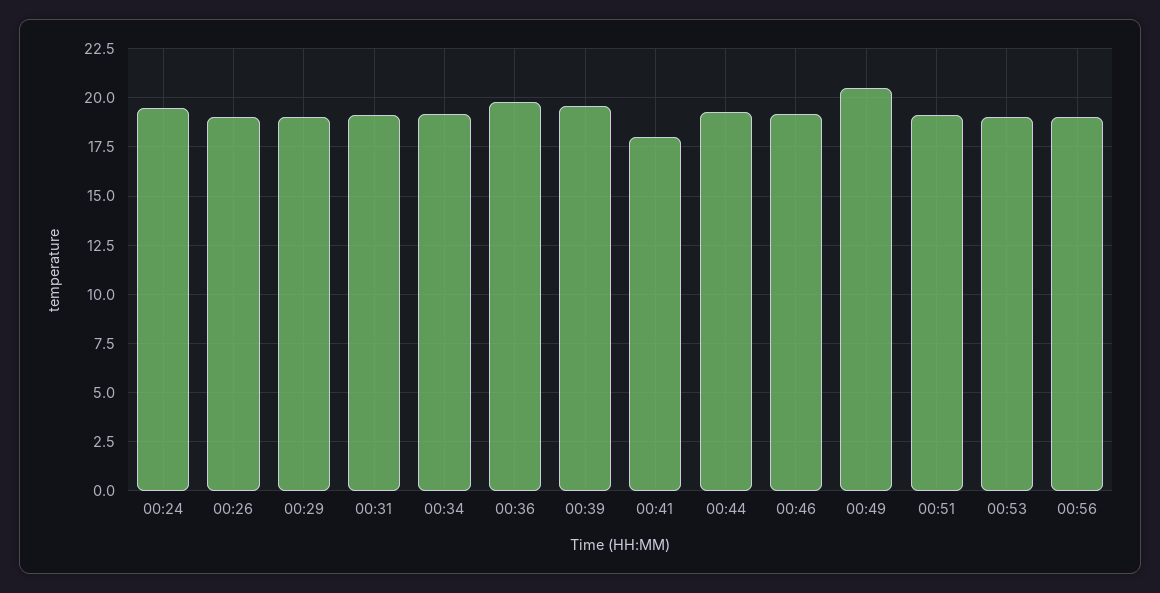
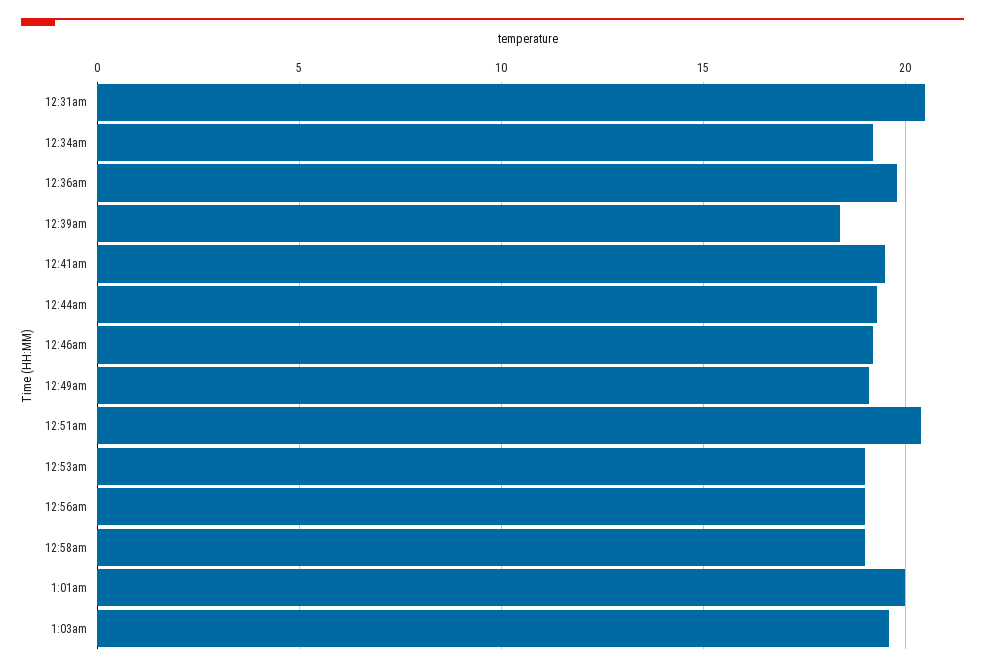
00:24: 19.5 -> none
00:26: 19 -> none
00:29: 19 -> none
00:31: 19 -> 20.5
00:39: 19.5 -> 18.5
00:41: 18 -> 19.5
00:49: 20.5 -> 19
00:51: 19 -> 20.5
12:58am: none -> 19
1:01am: none -> 20
1:03am: none -> 19.5

